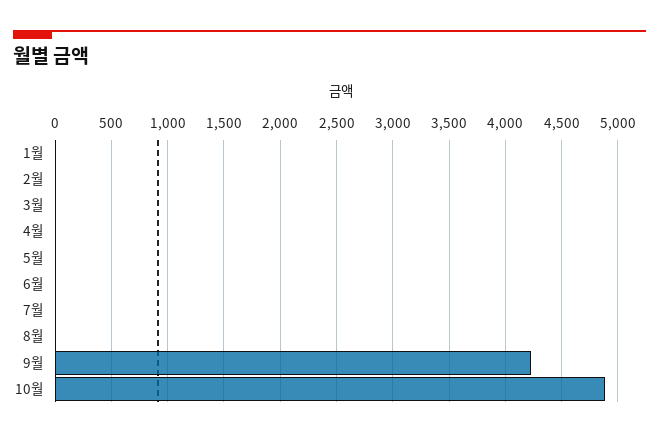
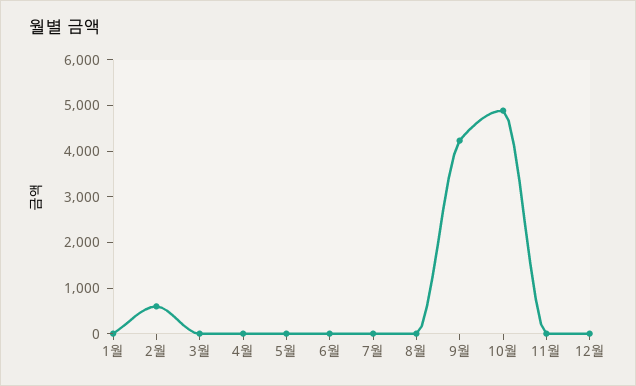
2월: 0 -> 600
11월: none -> 0
12월: none -> 0

